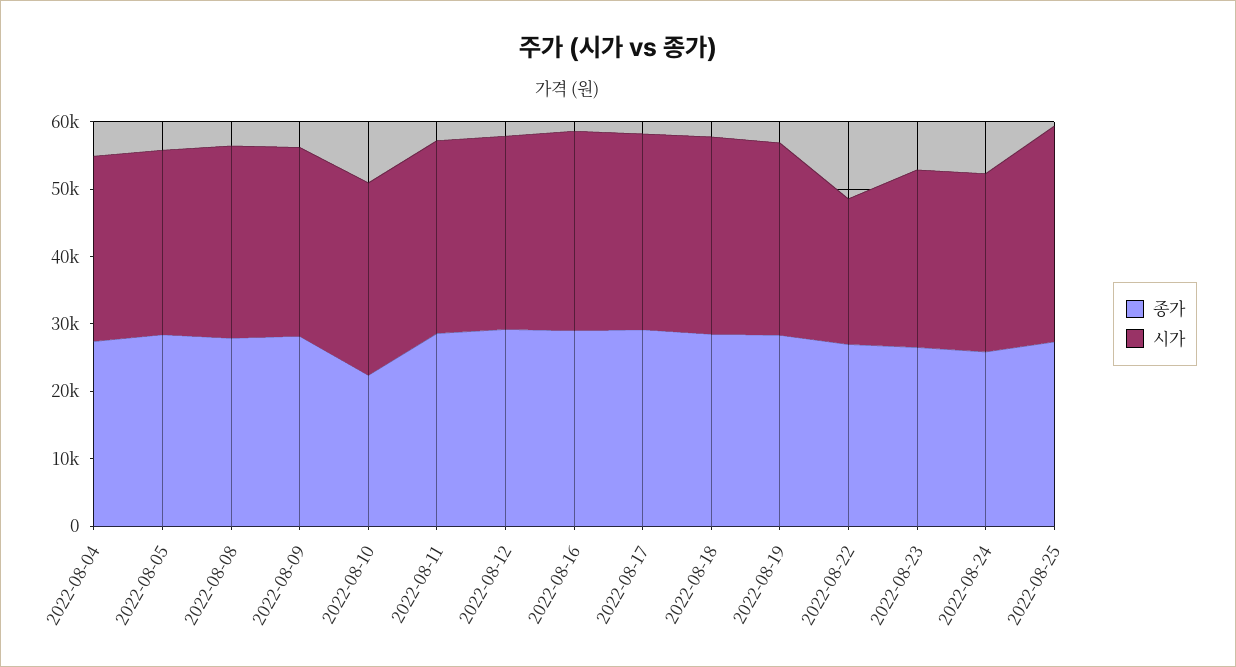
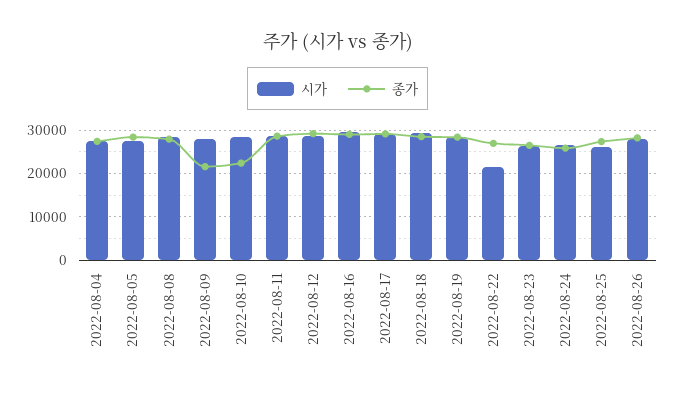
종가, 2022-08-09: 28000 -> 22000
시가, 2022-08-25: 32000 -> 26000
시가, 2022-08-26: none -> 28000
종가, 2022-08-26: none -> 28000

